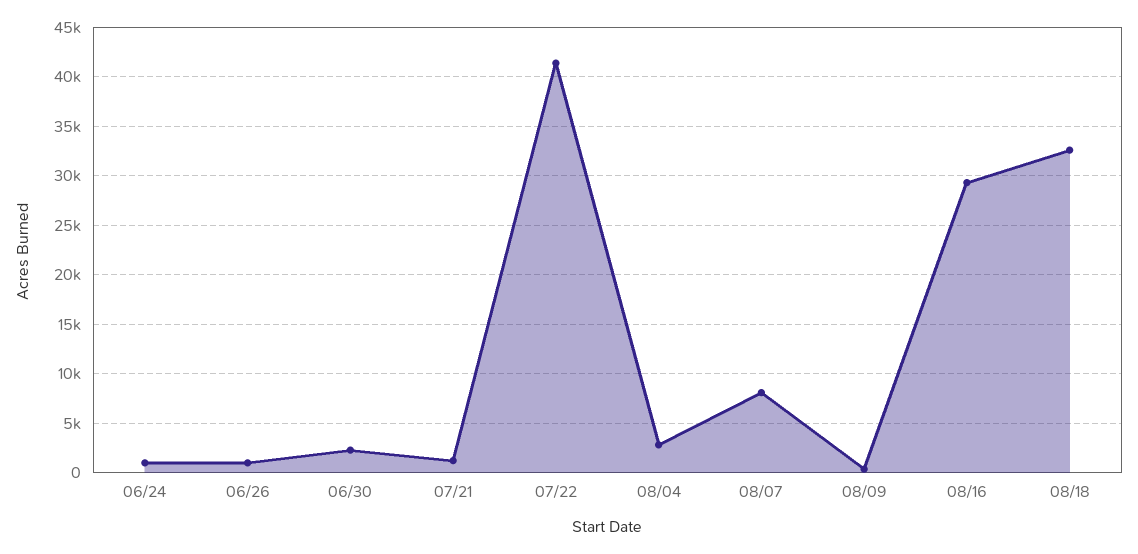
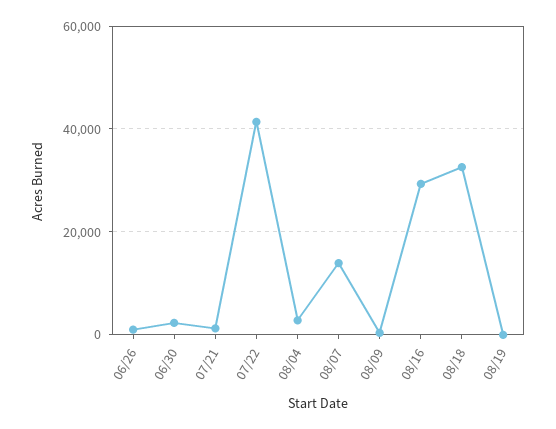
06/24: 1000 -> none
08/07: 8000 -> 14000
08/19: none -> 0

